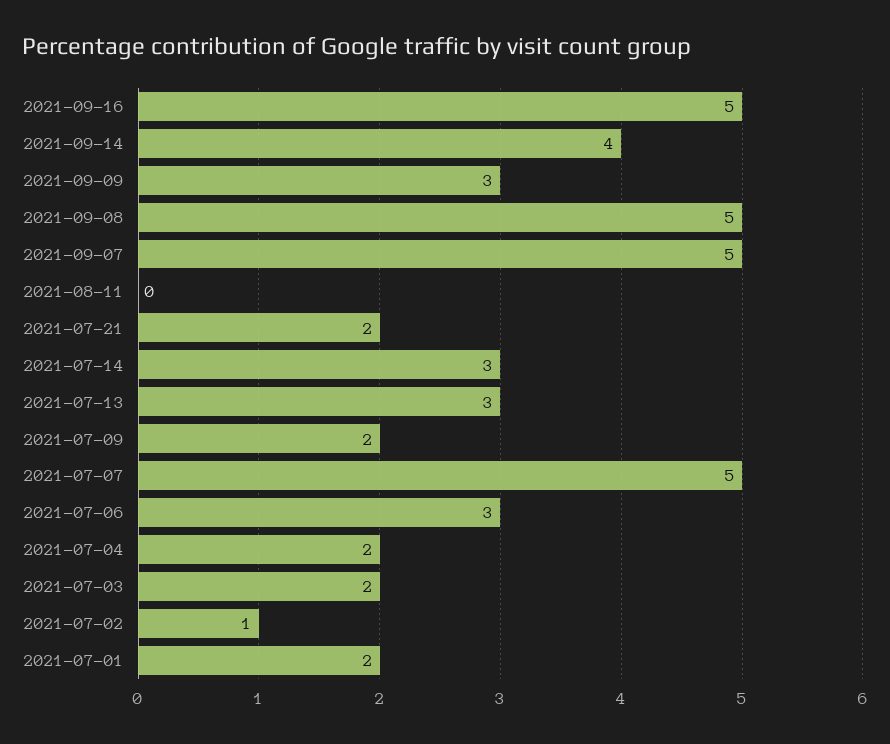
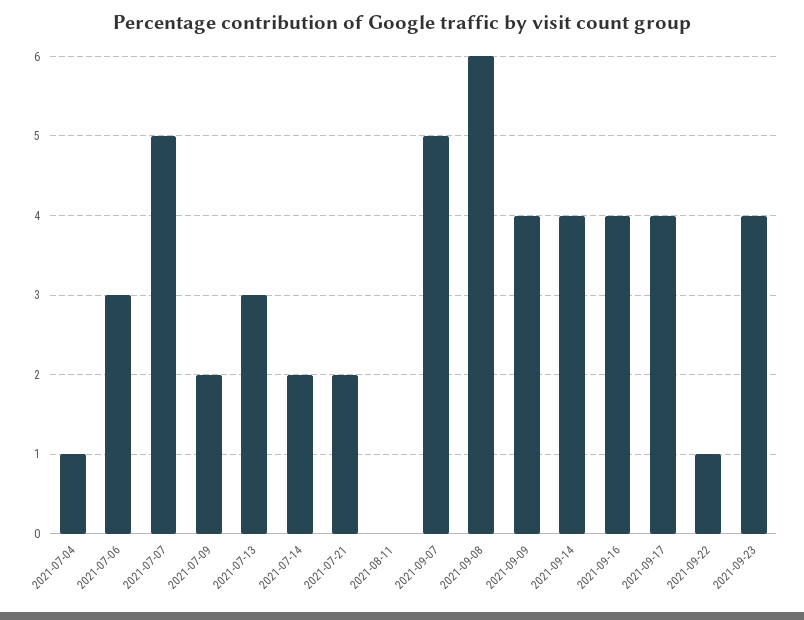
2021-09-16: 5 -> 4
2021-09-09: 3 -> 4
2021-09-08: 5 -> 6
2021-07-14: 3 -> 2
2021-07-04: 2 -> 1
2021-07-03: 2 -> none
2021-07-02: 1 -> none
2021-07-01: 2 -> none
2021-09-17: none -> 4
2021-09-22: none -> 1
2021-09-23: none -> 4

